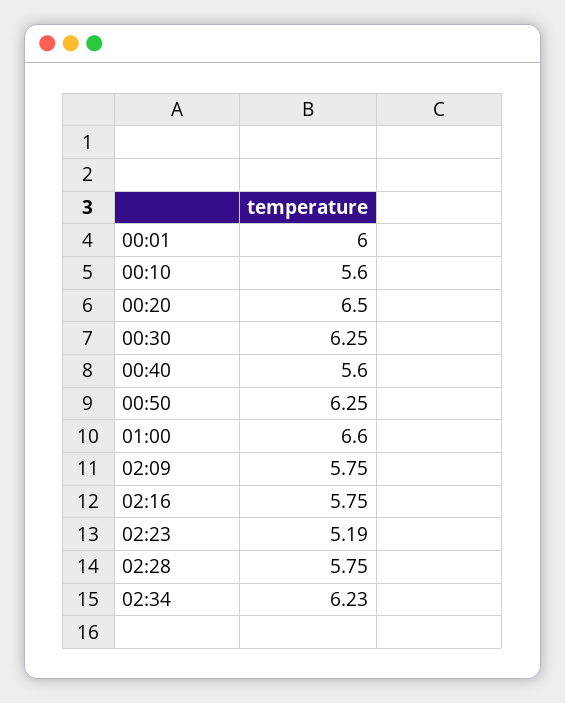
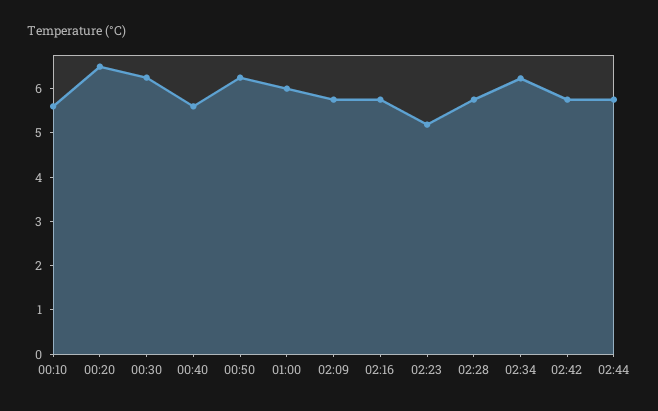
00:01: 6 -> none
01:00: 6.6 -> 6
02:42: none -> 5.8
02:44: none -> 5.8

